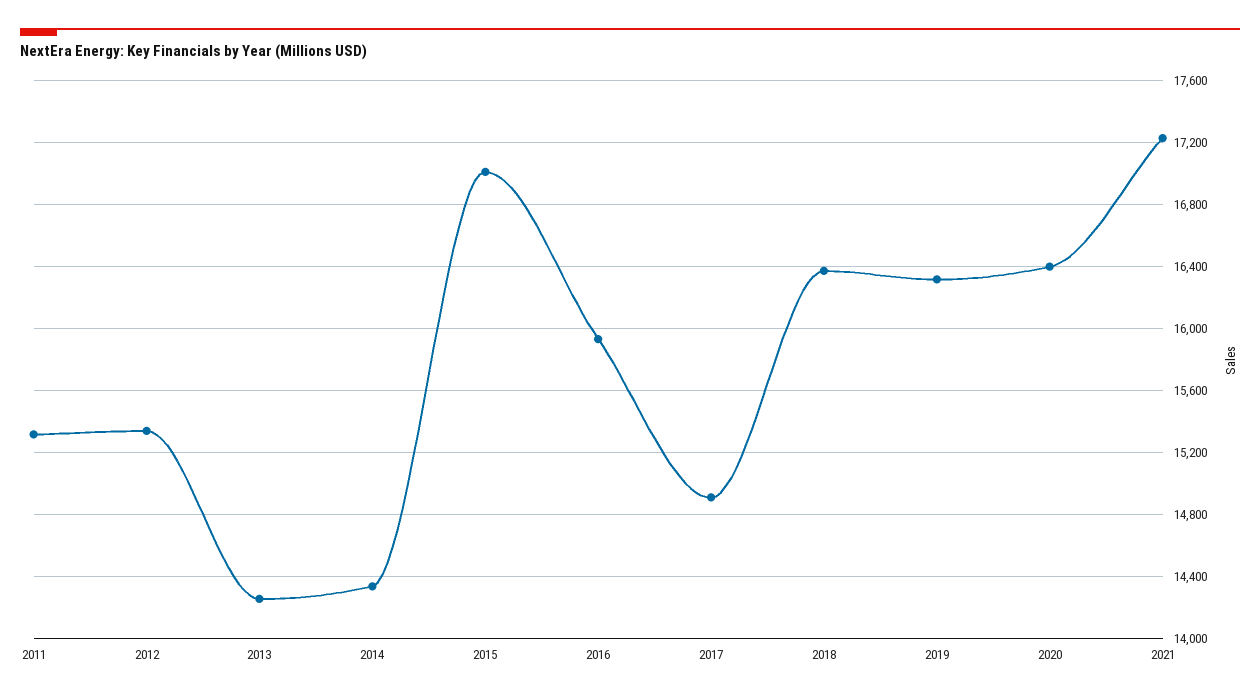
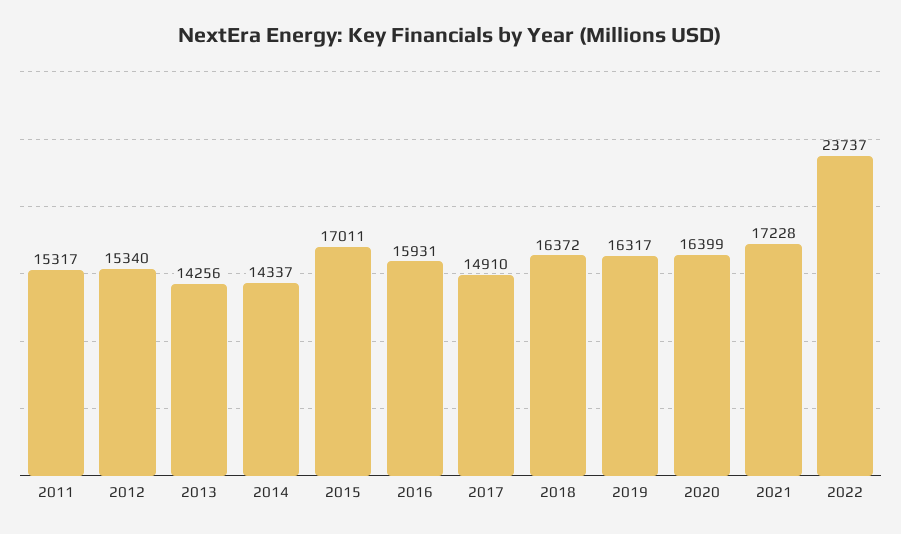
2022: none -> 23737

